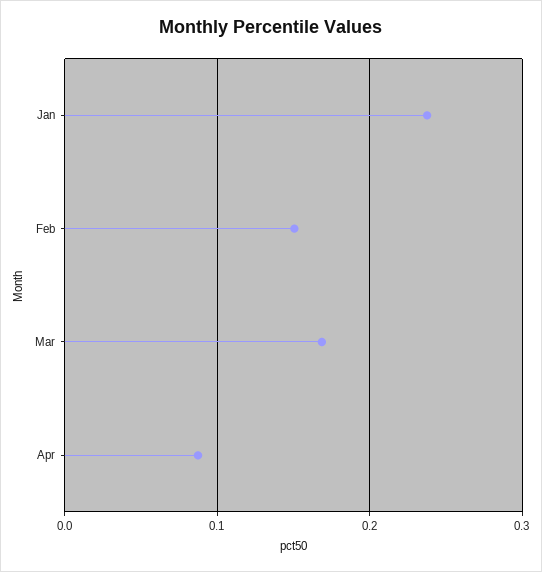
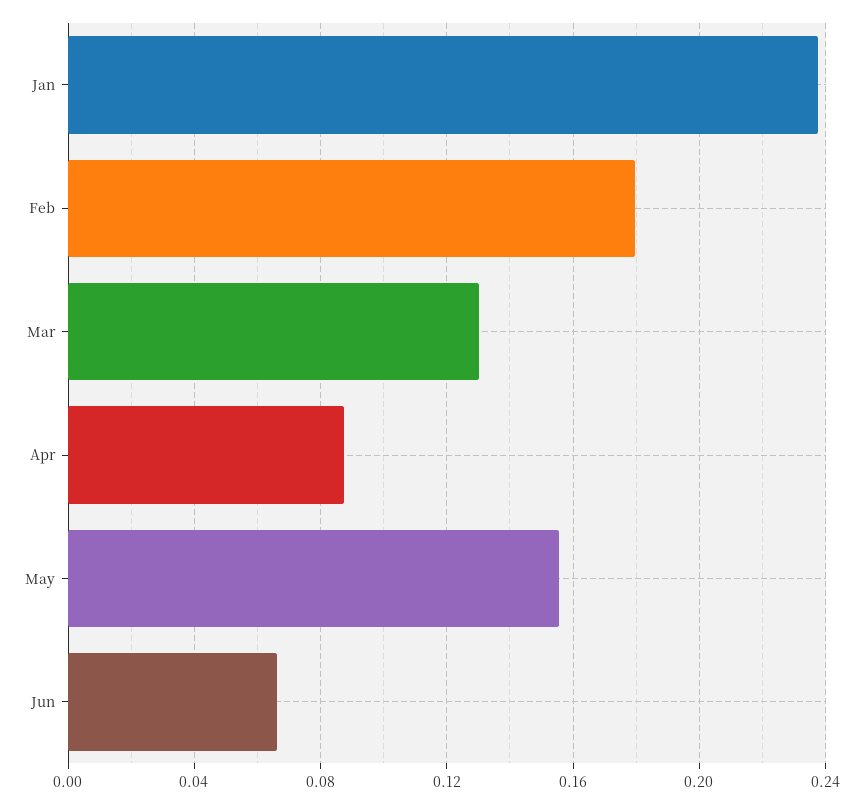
Feb: 0.15 -> 0.18
Mar: 0.17 -> 0.13
May: none -> 0.155
Jun: none -> 0.065

